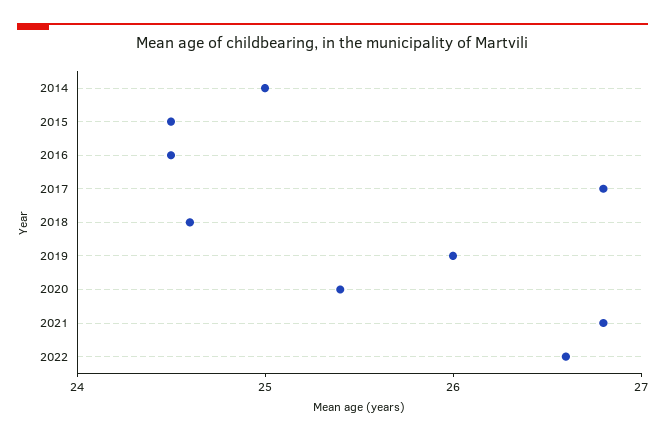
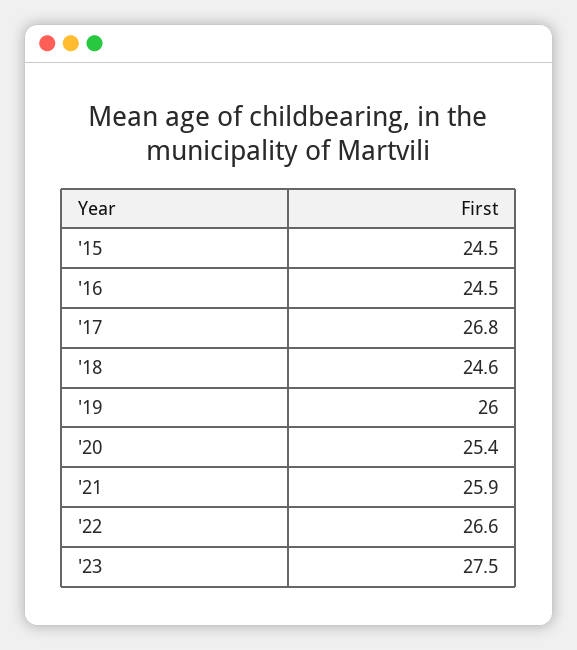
2014: 25 -> none
2021: 26.8 -> 25.9
'23: none -> 27.5

